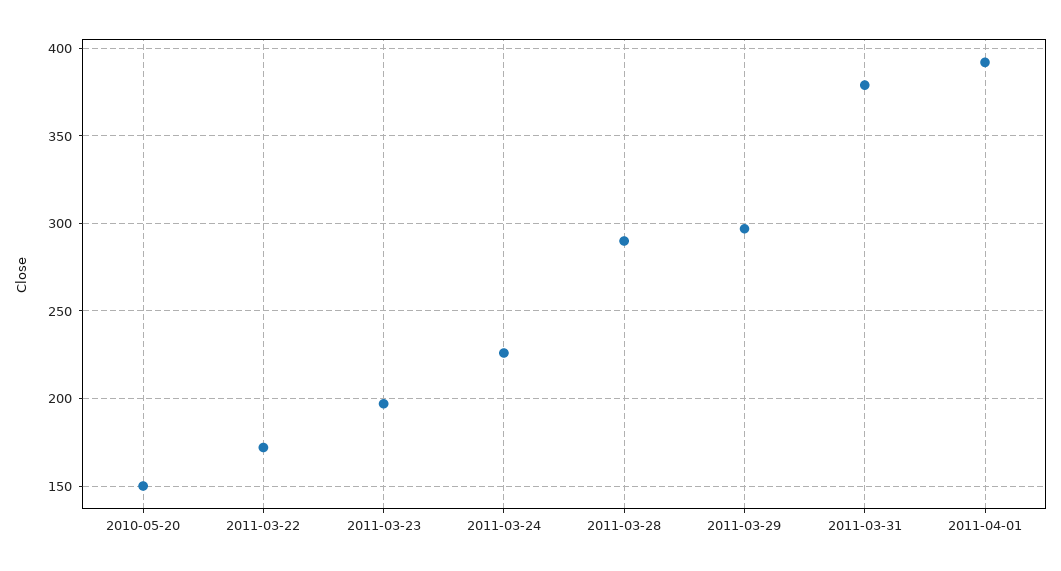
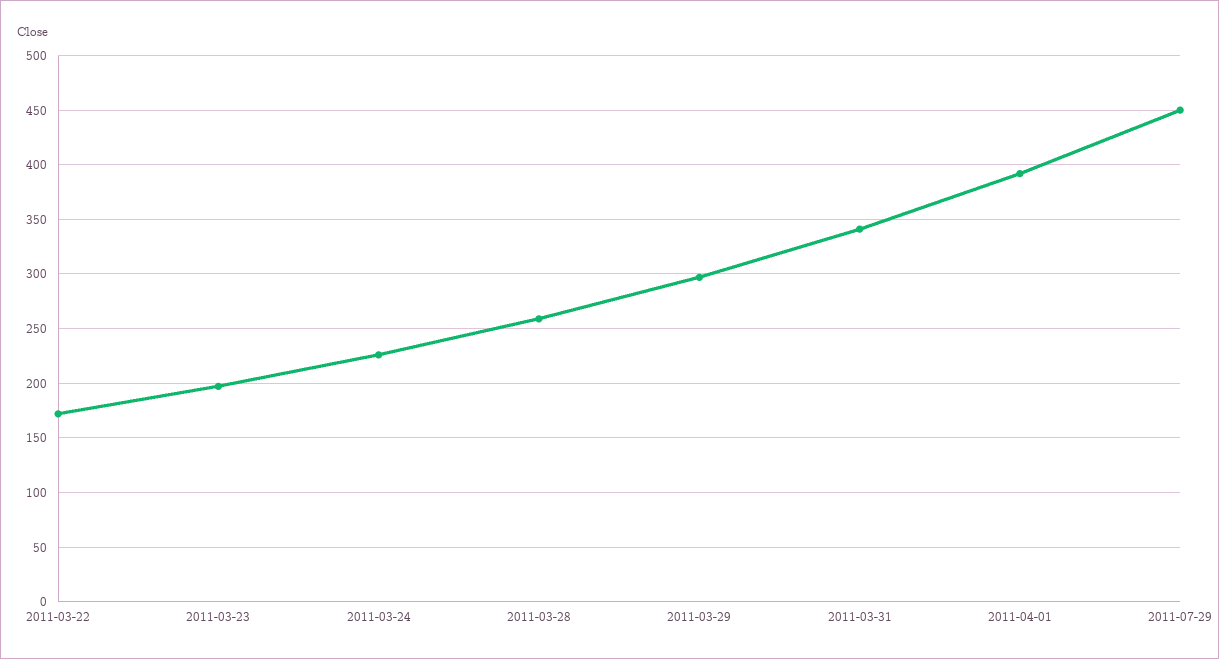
2010-05-20: 150 -> none
2011-03-28: 290 -> 260
2011-03-31: 380 -> 340
2011-07-29: none -> 450

